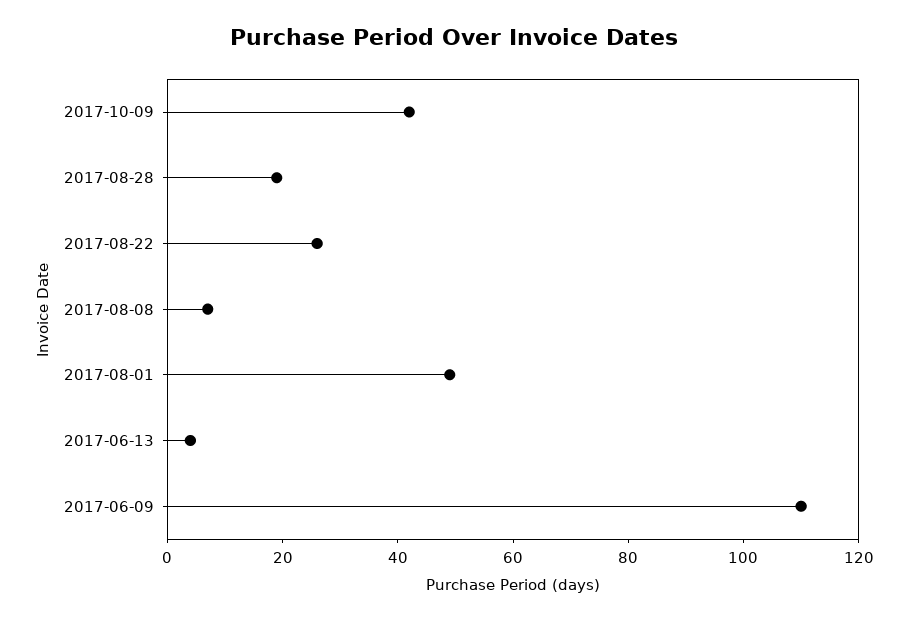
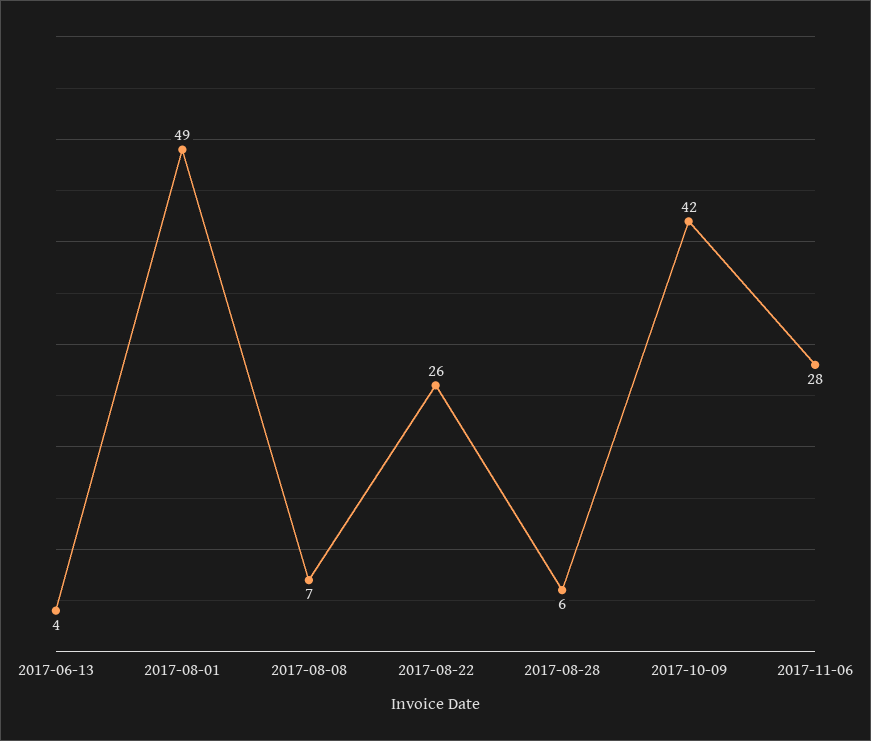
2017-08-28: 20 -> 6
2017-06-09: 110 -> none
2017-11-06: none -> 28

